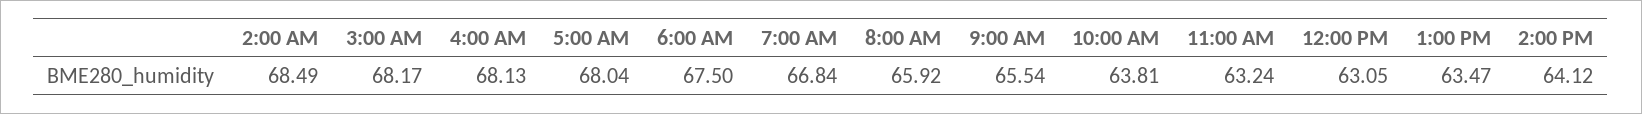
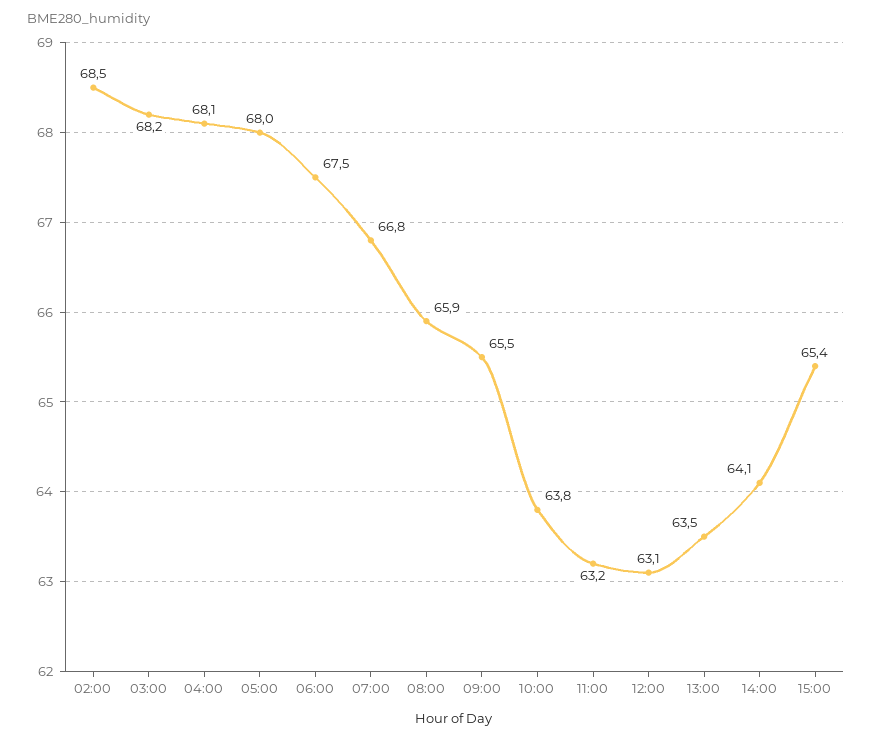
15:00: none -> 65.4

